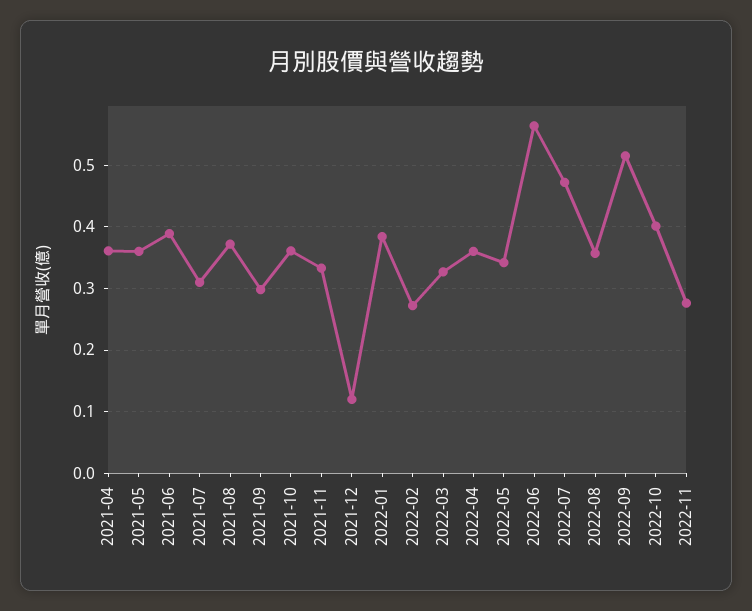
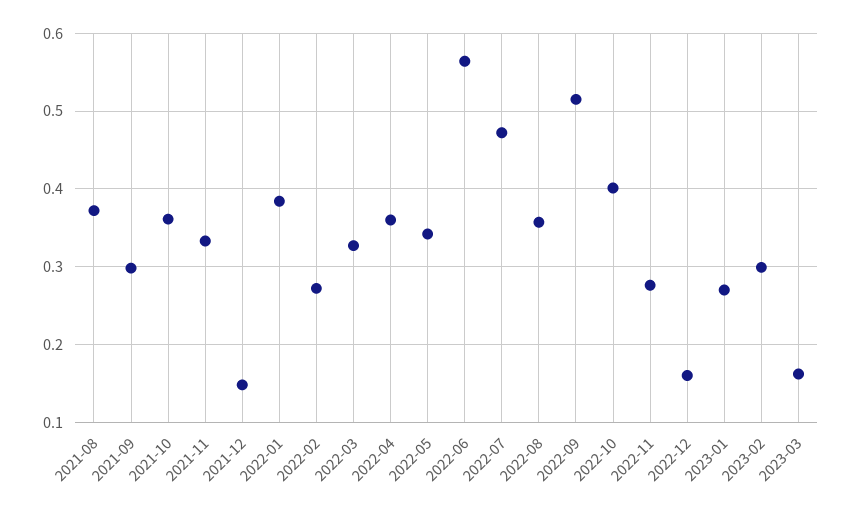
2021-04: 0.36 -> none
2021-05: 0.36 -> none
2021-06: 0.39 -> none
2021-07: 0.31 -> none
2021-12: 0.12 -> 0.15
2022-12: none -> 0.16
2023-01: none -> 0.27
2023-02: none -> 0.3
2023-03: none -> 0.16

